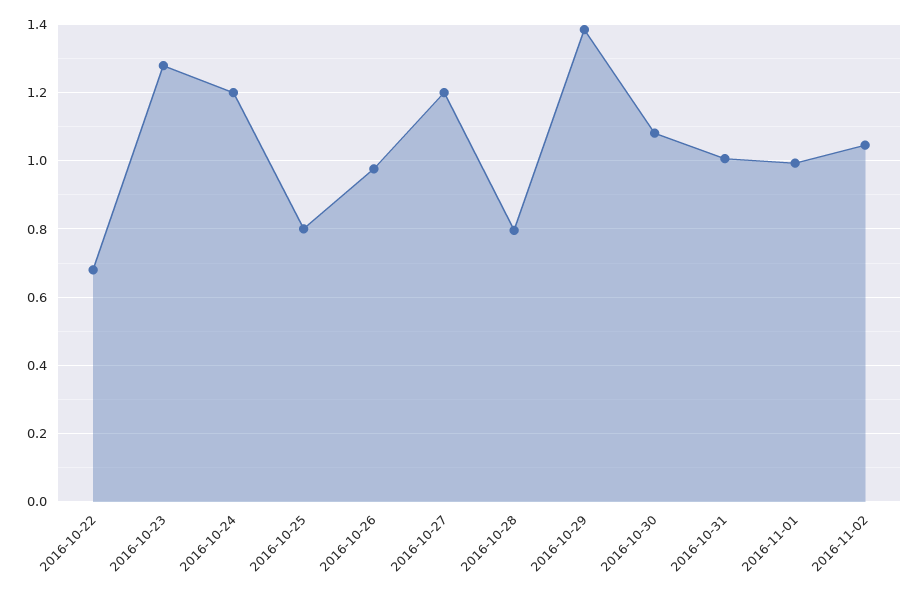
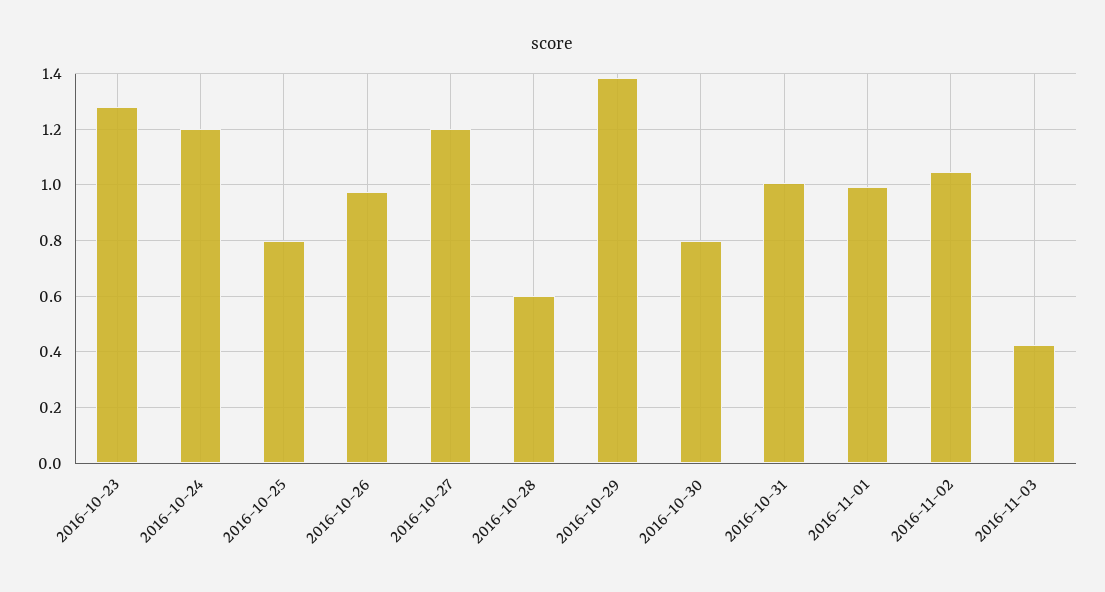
2016-10-22: 0.68 -> none
2016-10-28: 0.8 -> 0.6
2016-10-30: 1.08 -> 0.8
2016-11-03: none -> 0.425

